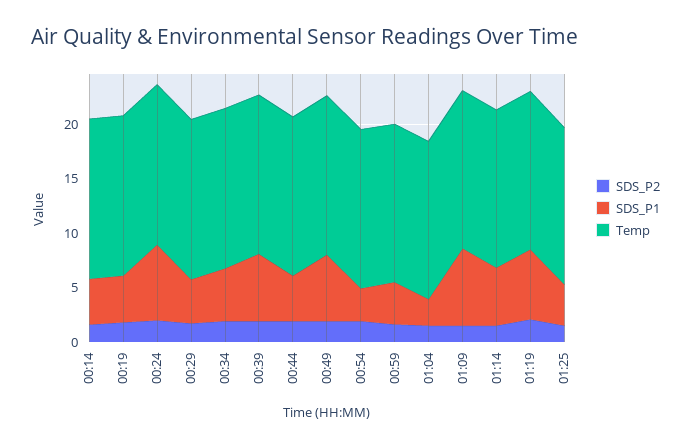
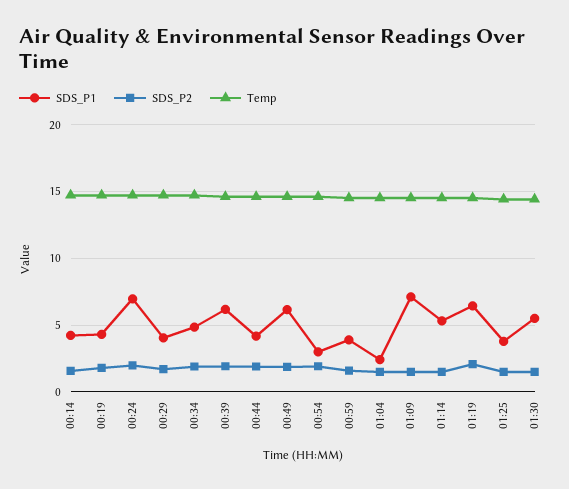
SDS_P1, 01:30: none -> 5.5
SDS_P2, 01:30: none -> 1.5
Temp, 01:30: none -> 14.5

